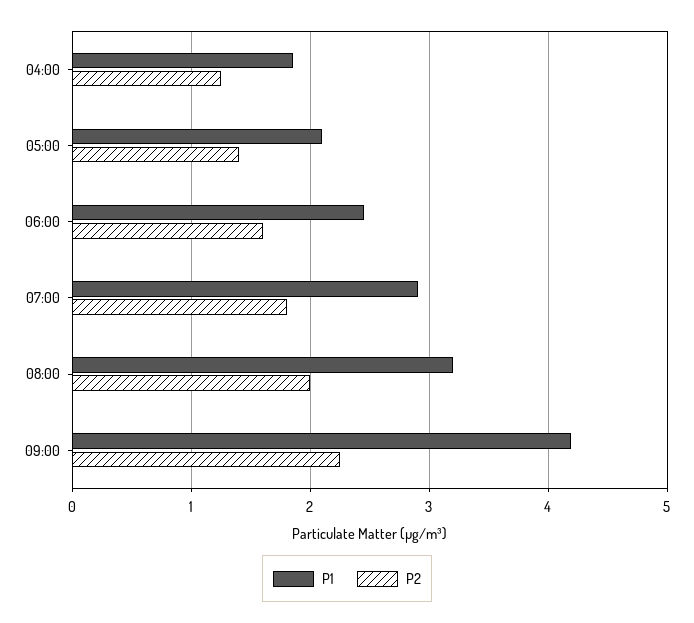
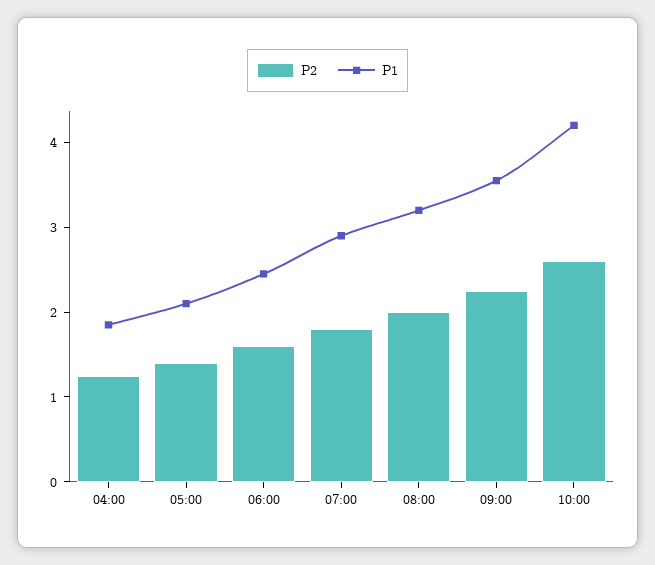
P1, 09:00: 4.2 -> 3.6
P2, 10:00: none -> 2.6
P1, 10:00: none -> 4.2

